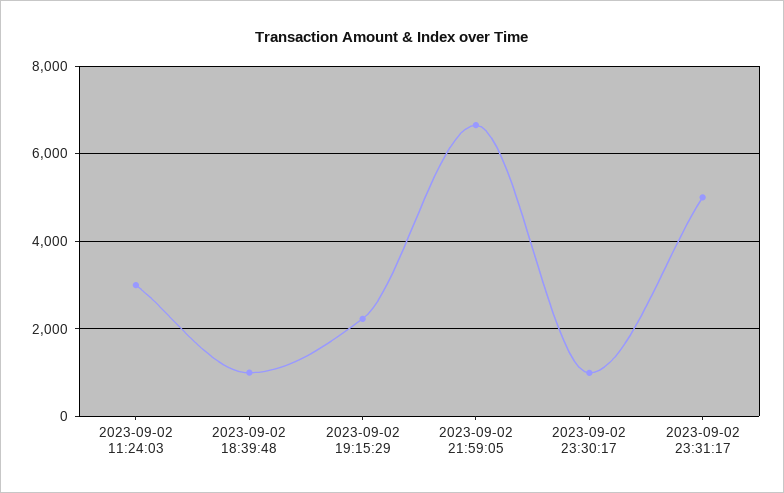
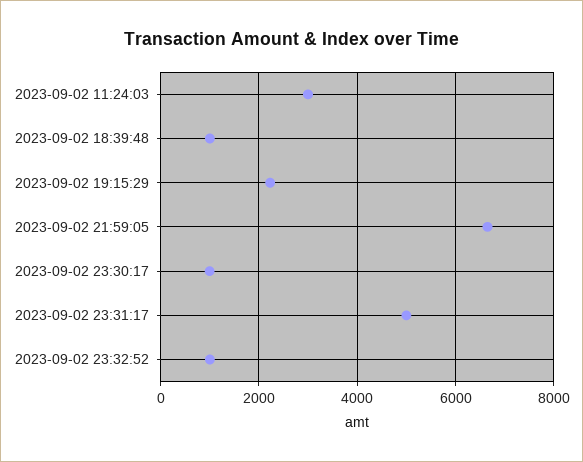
2023-09-02 23:32:52: none -> 1000

